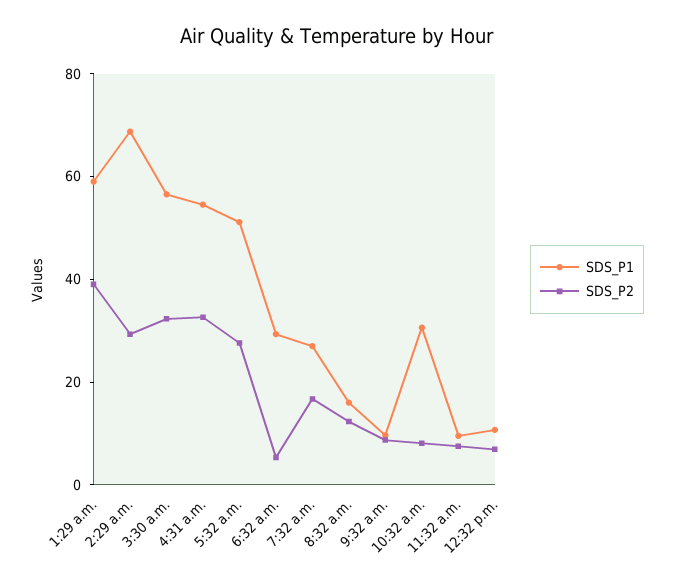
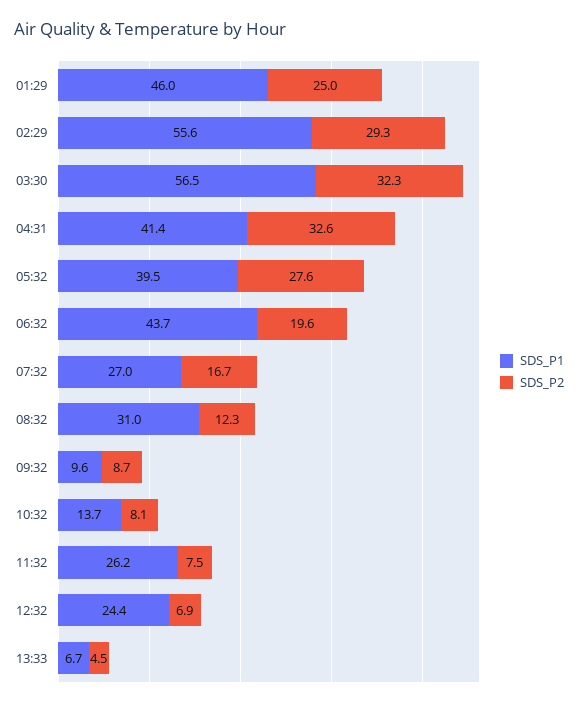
SDS_P1, 1:29 a.m.: 60 -> 46
SDS_P2, 1:29 a.m.: 40 -> 25
SDS_P1, 2:29 a.m.: 70 -> 55.6
SDS_P1, 4:31 a.m.: 55 -> 41.4
SDS_P1, 5:32 a.m.: 50 -> 39.5
SDS_P1, 6:32 a.m.: 30 -> 43.7
SDS_P2, 6:32 a.m.: 5 -> 19.6
SDS_P1, 8:32 a.m.: 15 -> 31
SDS_P1, 10:32 a.m.: 30 -> 13.7
SDS_P1, 11:32 a.m.: 10 -> 26.2
SDS_P1, 12:32 p.m.: 10 -> 24.4
SDS_P1, 13:33: none -> 6.7
SDS_P2, 13:33: none -> 4.5

